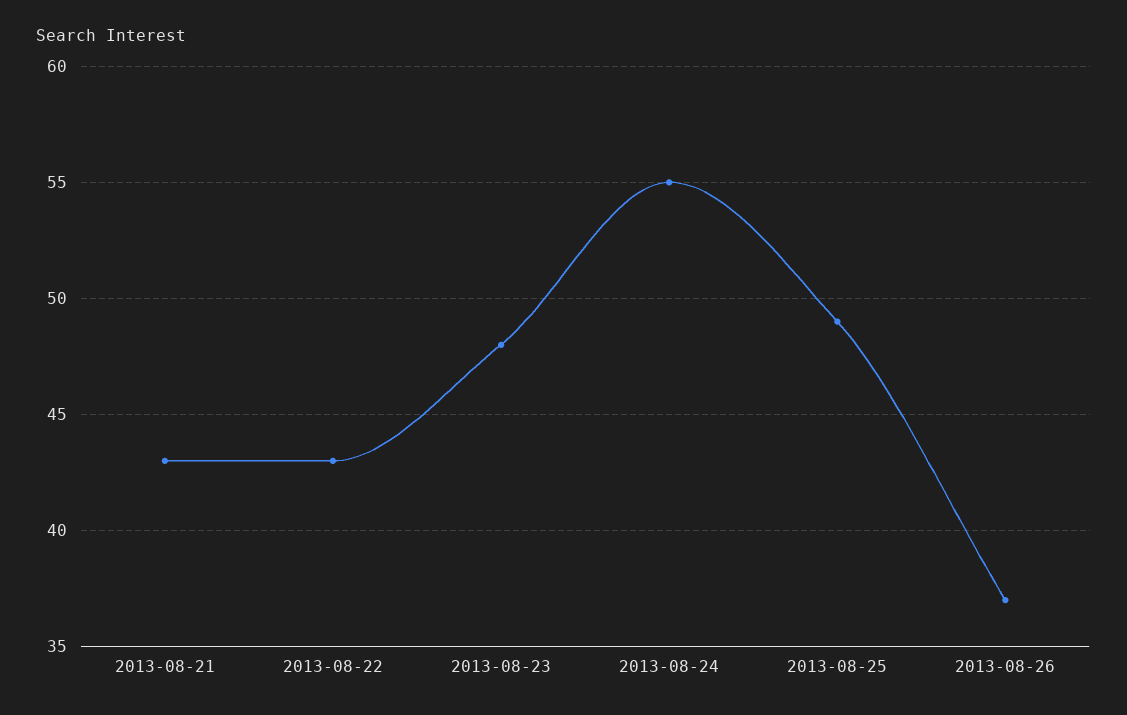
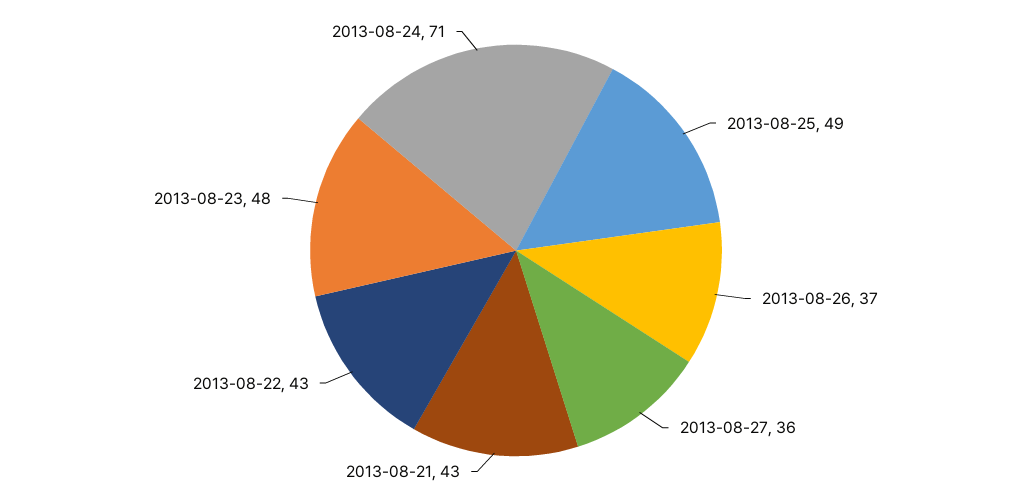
2013-08-24: 55 -> 71
2013-08-27: none -> 36

